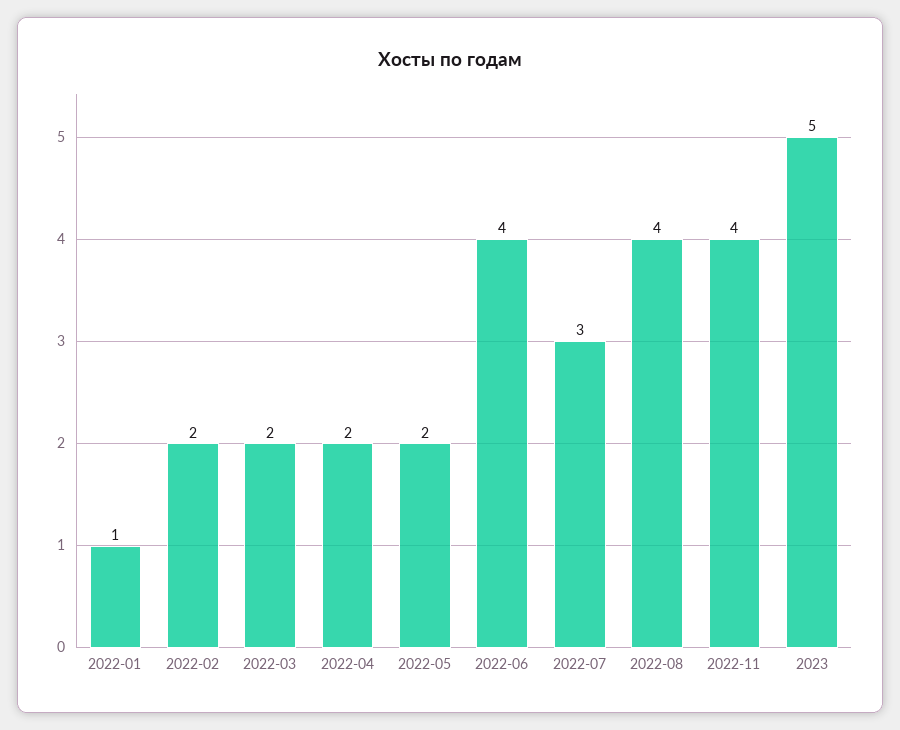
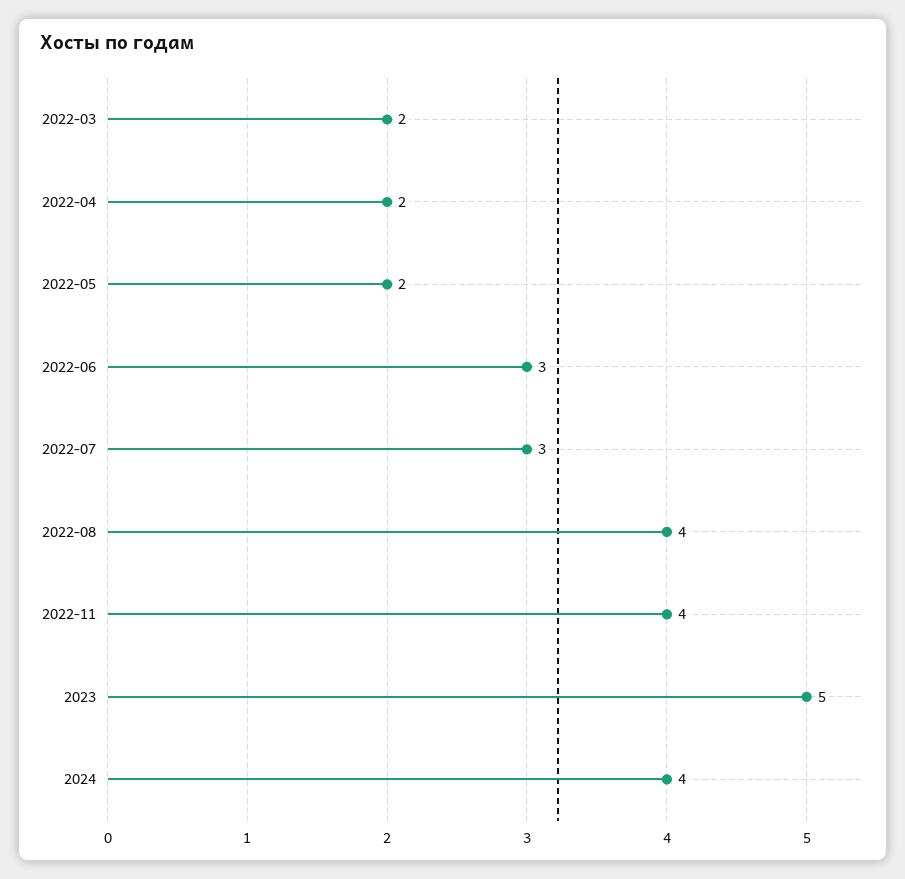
2022-01: 1 -> none
2022-02: 2 -> none
2022-06: 4 -> 3
2024: none -> 4

